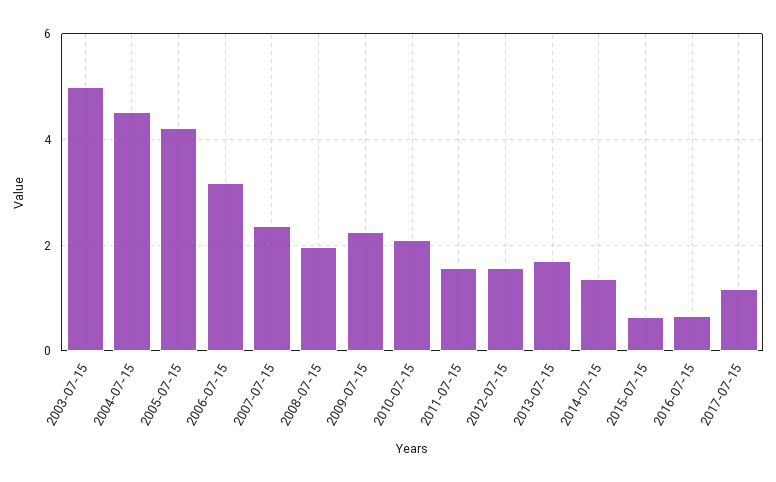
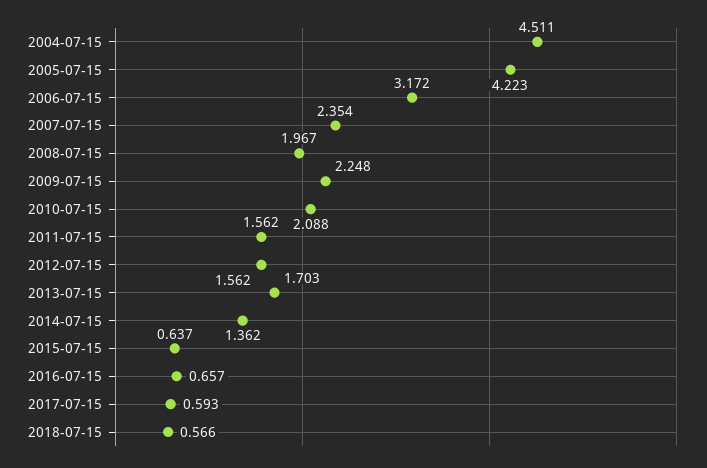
2003-07-15: 5 -> none
2017-07-15: 1.2 -> 0.593
2018-07-15: none -> 0.566

